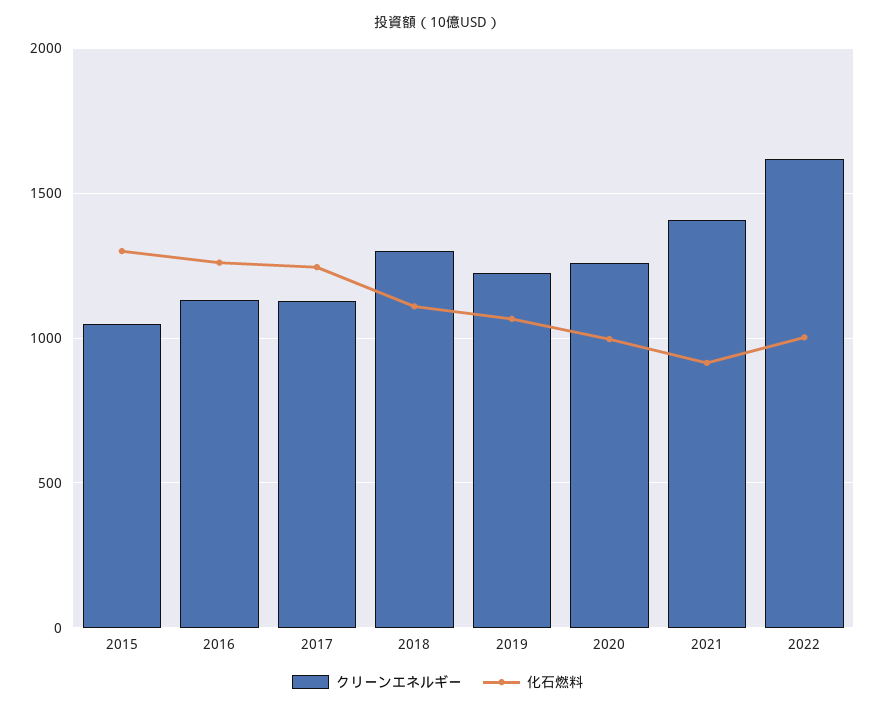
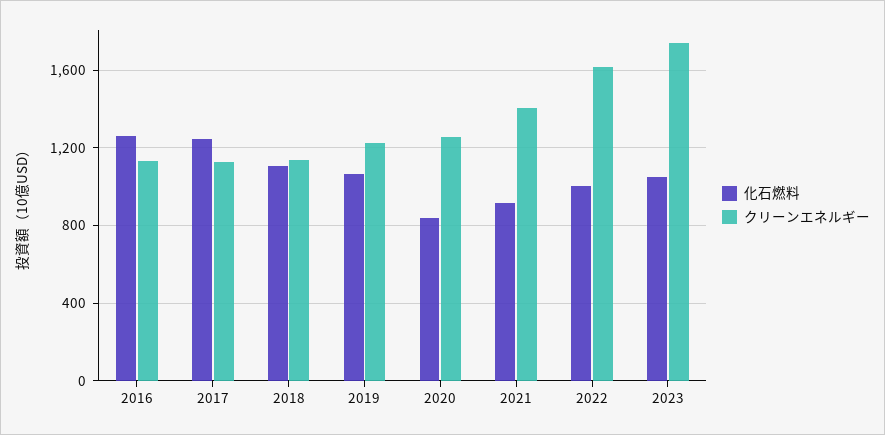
クリーンエネルギー, 2015: 1050 -> none
化石燃料, 2015: 1300 -> none
クリーンエネルギー, 2018: 1300 -> 1150
化石燃料, 2020: 1000 -> 850
化石燃料, 2023: none -> 1050
クリーンエネルギー, 2023: none -> 1750

